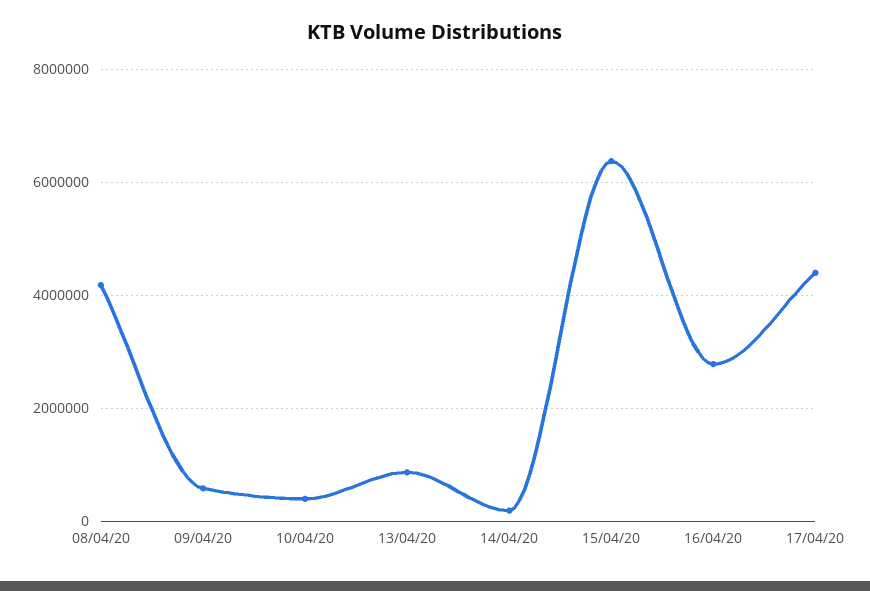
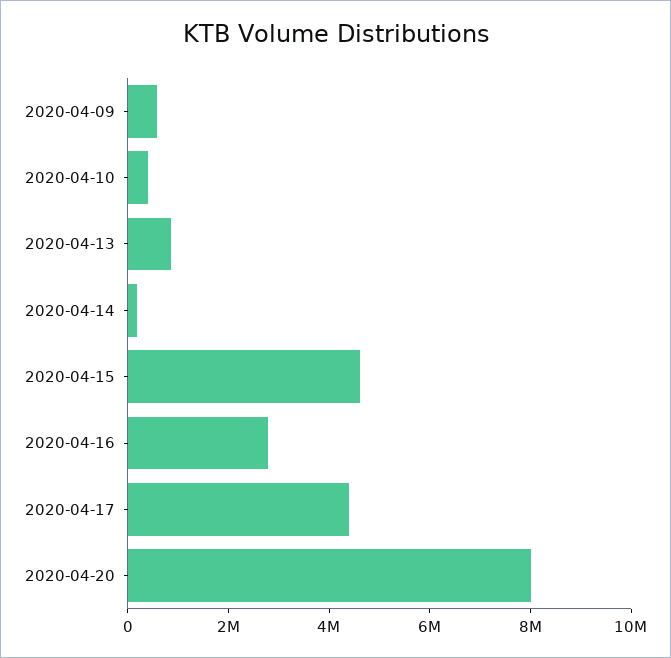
08/04/20: 4200000 -> none
15/04/20: 6400000 -> 4500000
2020-04-20: none -> 8000000

